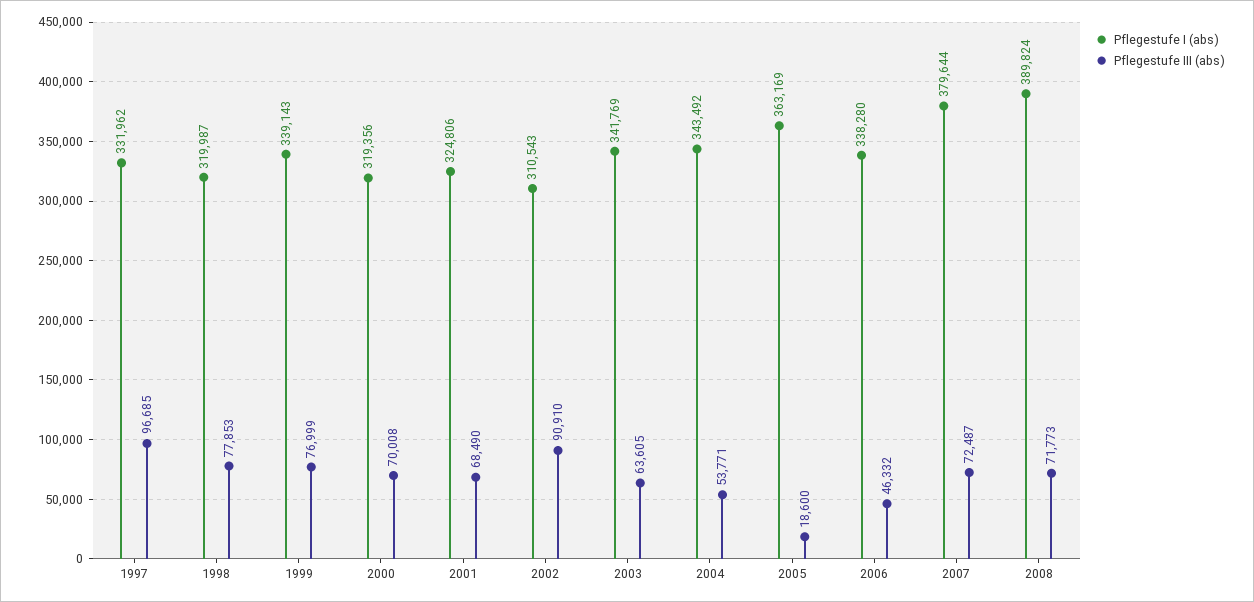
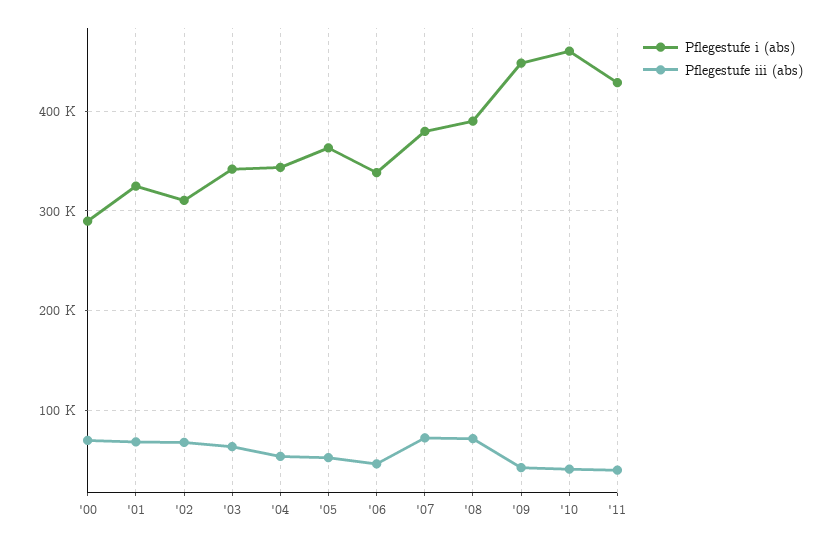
Pflegestufe I (abs), 1997: 331962 -> none
Pflegestufe III (abs), 1997: 96685 -> none
Pflegestufe I (abs), 1998: 319987 -> none
Pflegestufe III (abs), 1998: 77853 -> none
Pflegestufe I (abs), 1999: 339143 -> none
Pflegestufe III (abs), 1999: 76999 -> none
Pflegestufe I (abs), 2000: 319356 -> 290000
Pflegestufe III (abs), 2002: 90910 -> 70000
Pflegestufe III (abs), 2005: 18600 -> 50000
Pflegestufe I (abs), '09: none -> 450000
Pflegestufe III (abs), '09: none -> 40000
Pflegestufe I (abs), '10: none -> 460000
Pflegestufe III (abs), '10: none -> 40000
Pflegestufe I (abs), '11: none -> 430000
Pflegestufe III (abs), '11: none -> 40000

